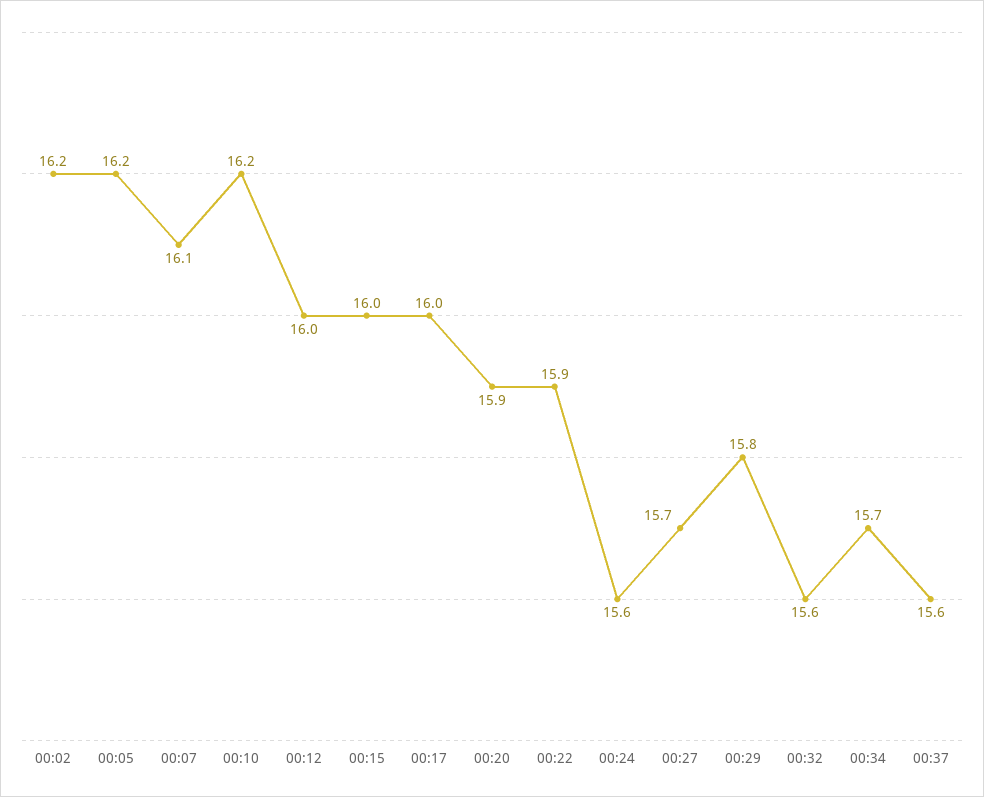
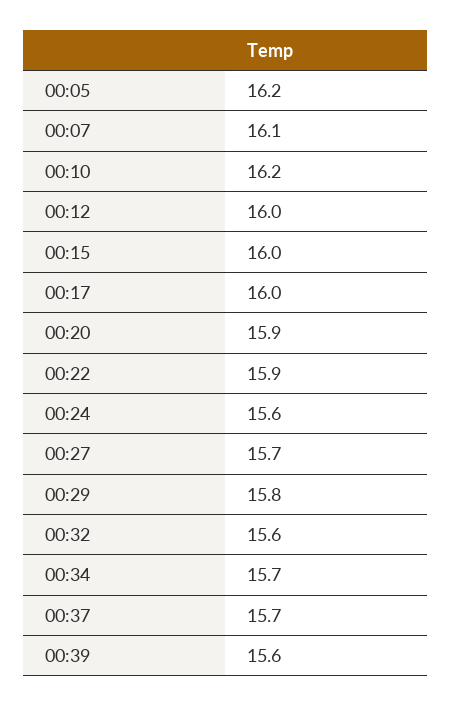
00:02: 16.2 -> none
00:37: 15.6 -> 15.7
00:39: none -> 15.6

